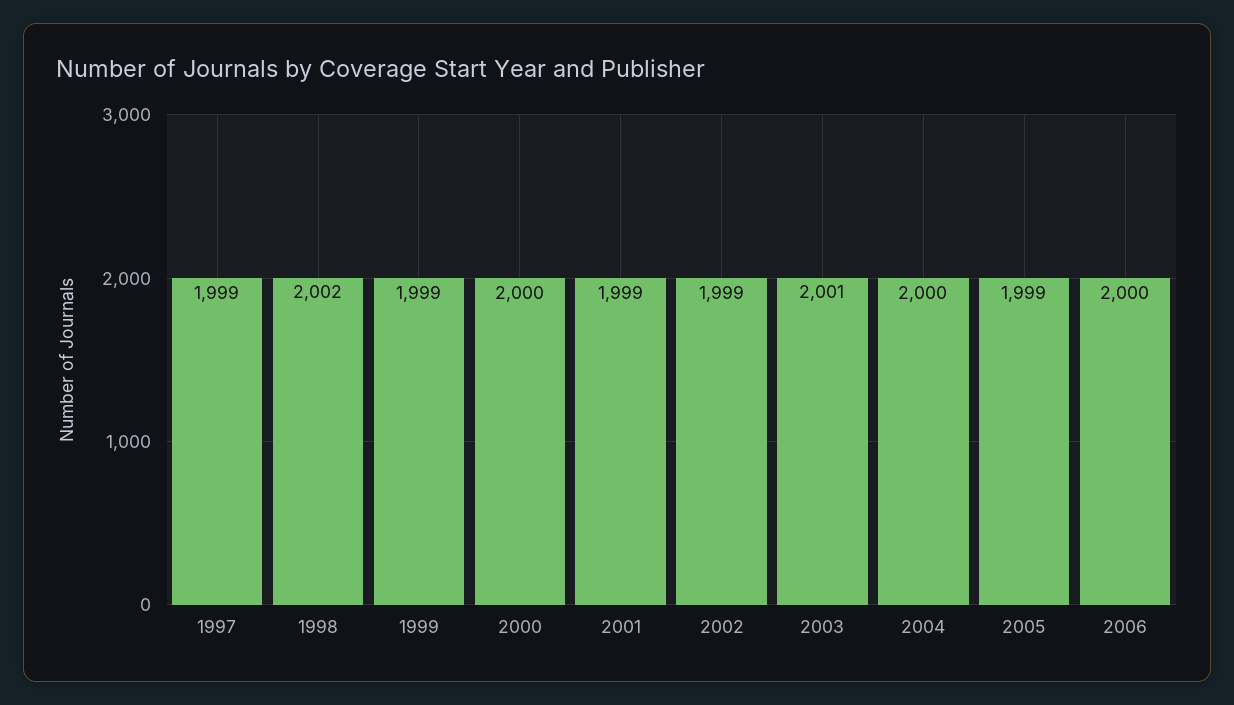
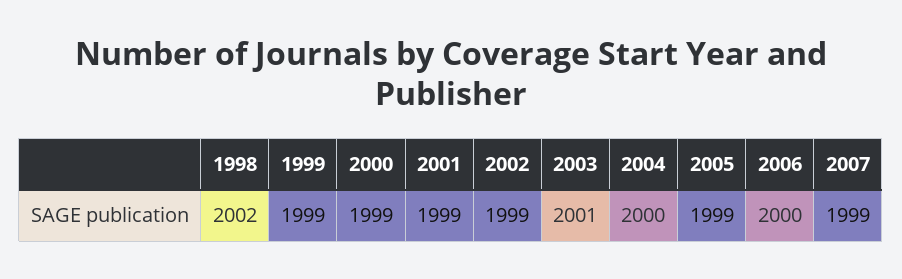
1997: 1999 -> none
2000: 2000 -> 1999
2007: none -> 1999

